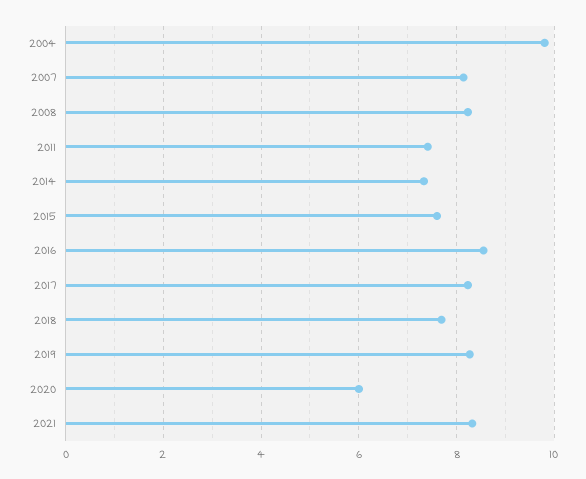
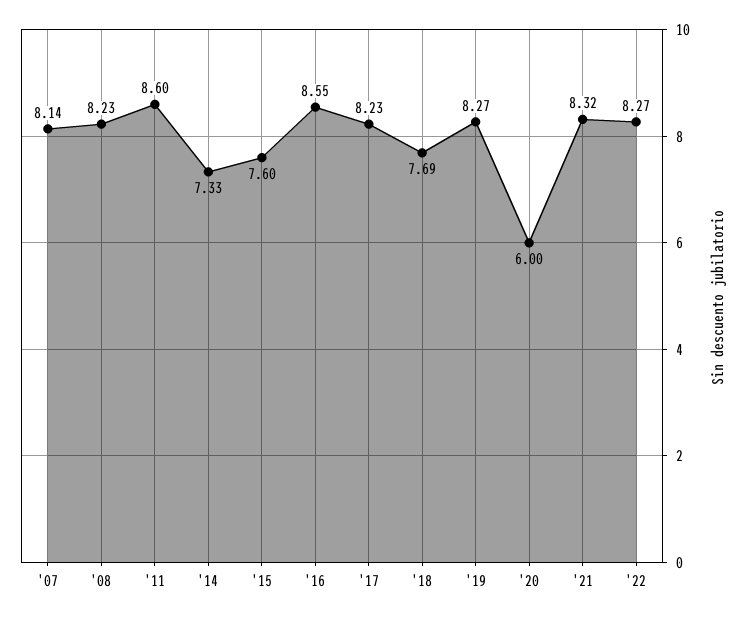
2004: 9.8 -> none
2011: 7.4 -> 8.6
'22: none -> 8.27

